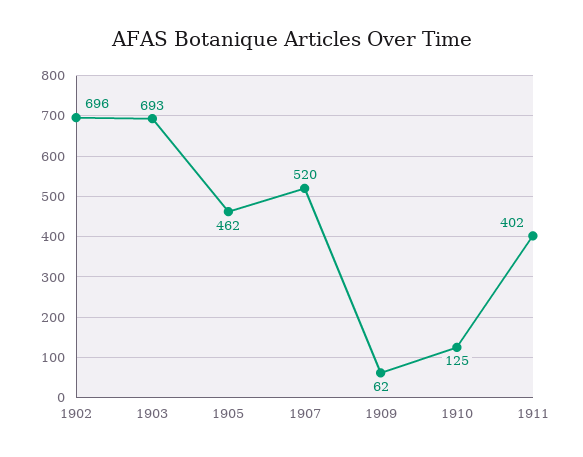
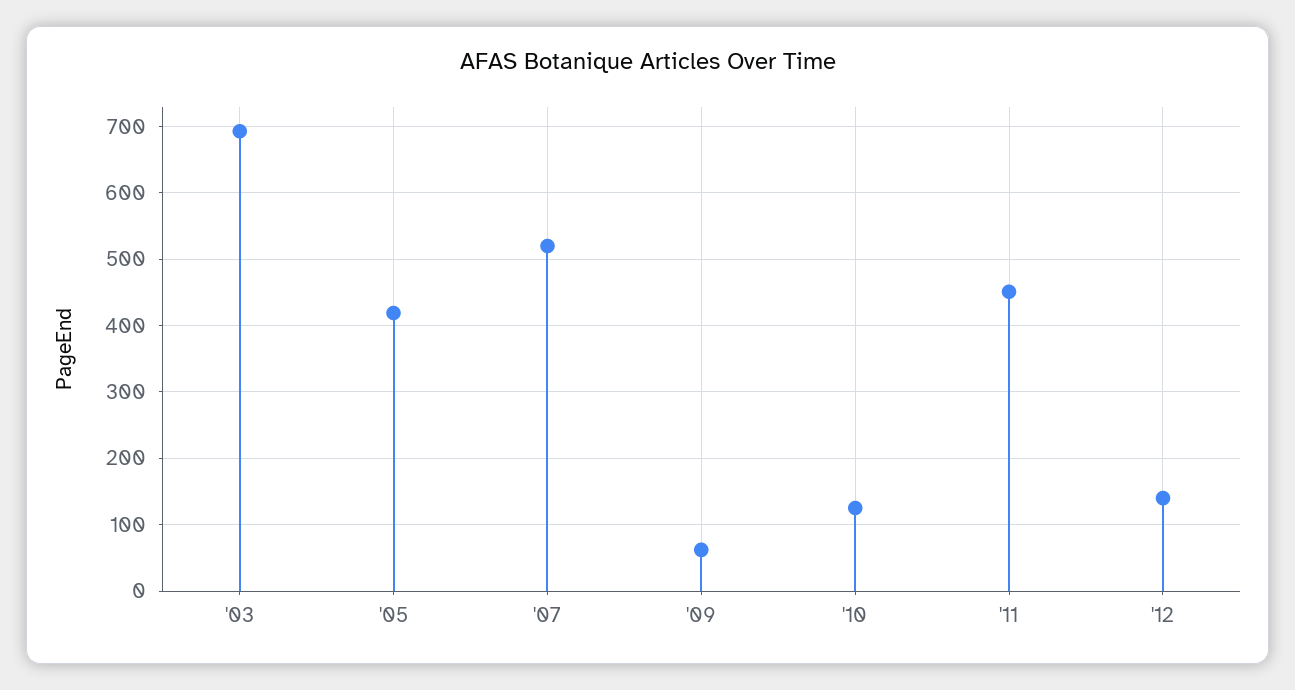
1902: 696 -> none
1905: 462 -> 420
1911: 402 -> 450
'12: none -> 140

